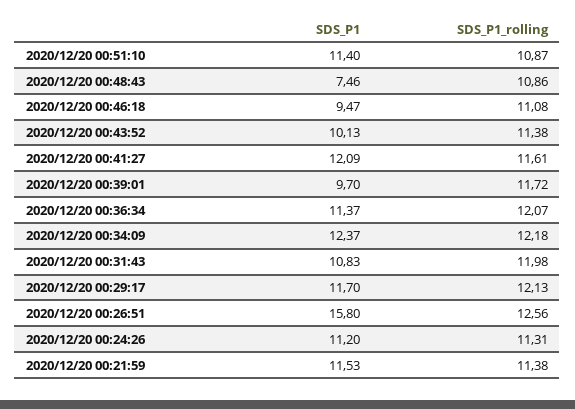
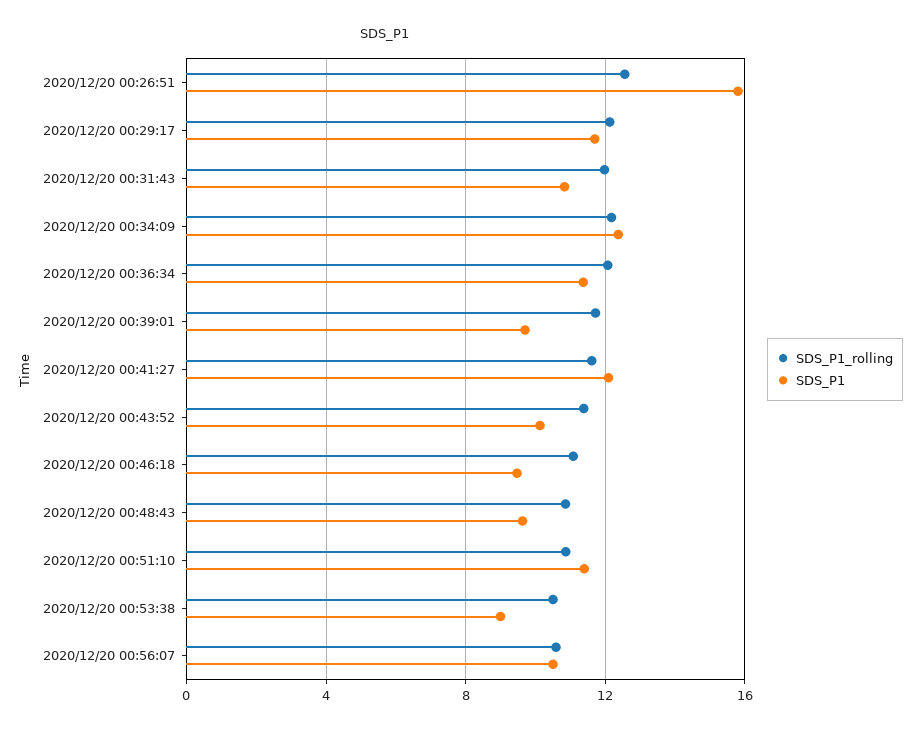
SDS_P1, 2020/12/20 00:48:43: 7.46 -> 9.5
SDS_P1, 2020/12/20 00:24:26: 11.2 -> none
SDS_P1_rolling, 2020/12/20 00:24:26: 11.31 -> none
SDS_P1, 2020/12/20 00:21:59: 11.53 -> none
SDS_P1_rolling, 2020/12/20 00:21:59: 11.38 -> none
SDS_P1_rolling, 2020/12/20 00:53:38: none -> 10.5
SDS_P1, 2020/12/20 00:53:38: none -> 9
SDS_P1_rolling, 2020/12/20 00:56:07: none -> 10.5
SDS_P1, 2020/12/20 00:56:07: none -> 10.5

